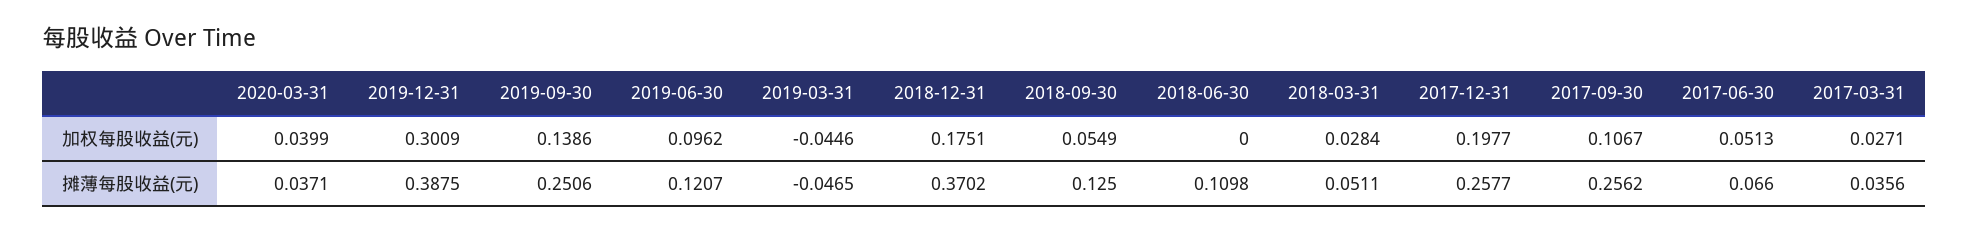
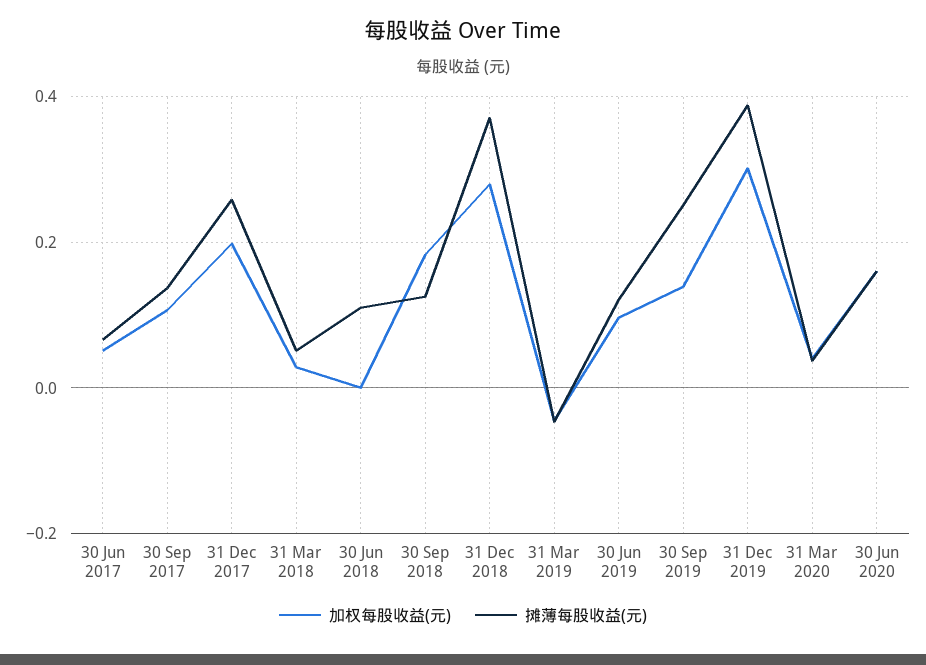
加权每股收益(元), 2018-12-31: 0.1751 -> 0.28
加权每股收益(元), 2018-09-30: 0.0549 -> 0.18
加权每股收益(元), 2017-03-31: 0.0271 -> none
摊薄每股收益(元), 2017-09-30: 0.2562 -> 0.14
摊薄每股收益(元), 2017-03-31: 0.0356 -> none
加权每股收益(元), 30 Jun 2020: none -> 0.16
摊薄每股收益(元), 30 Jun 2020: none -> 0.16

